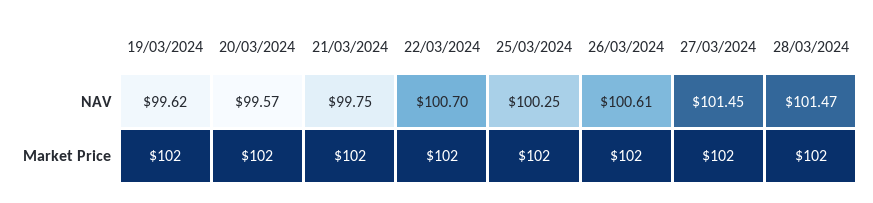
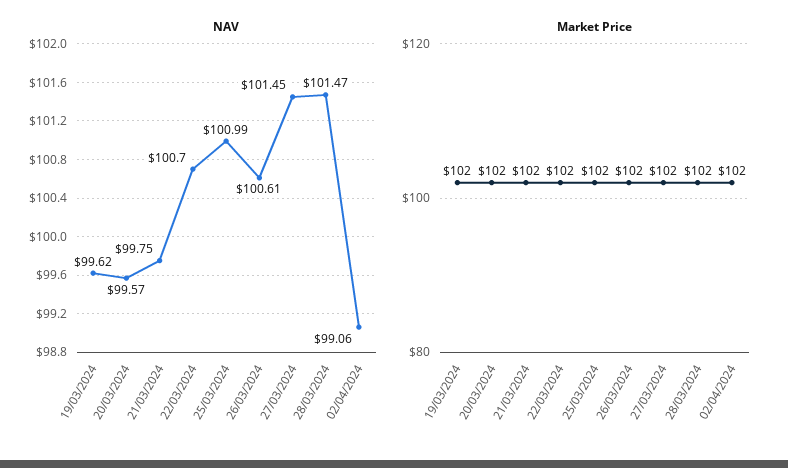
NAV, 25/03/2024: 100.25 -> 100.99
NAV, 02/04/2024: none -> 99.06
Market Price, 02/04/2024: none -> 102

